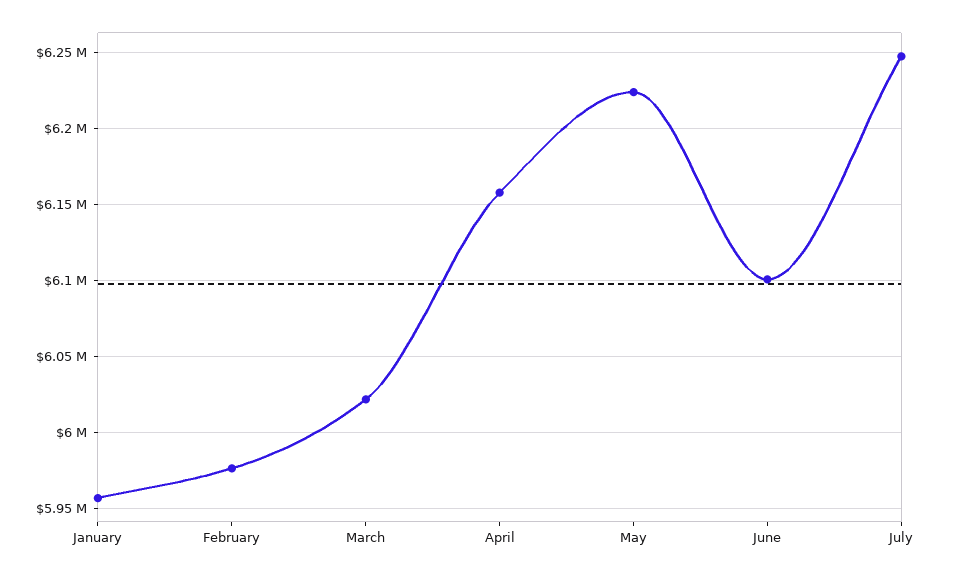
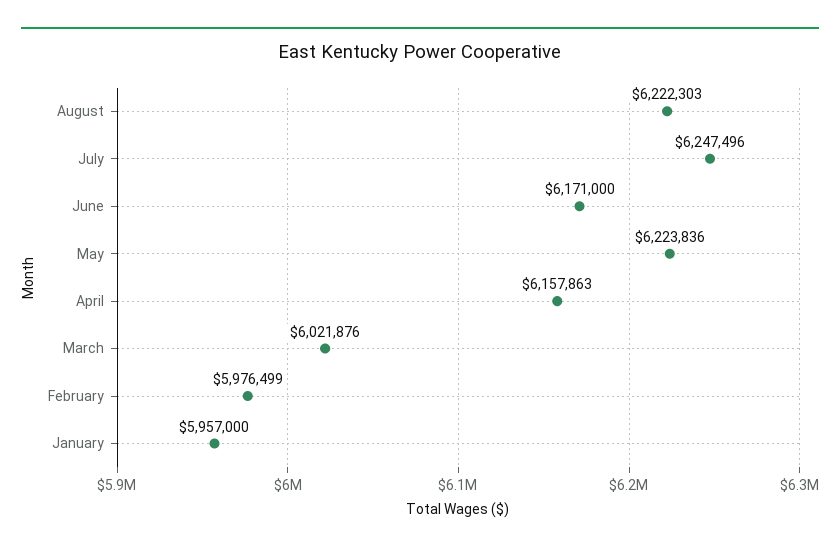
June: 6100000 -> 6171000
August: none -> 6222303

